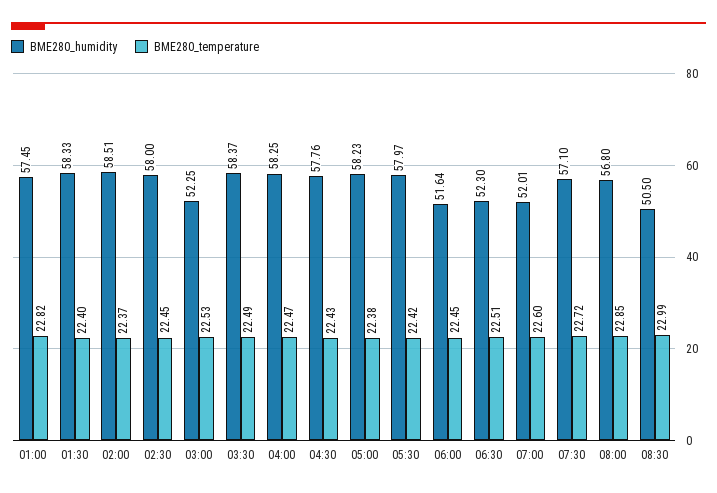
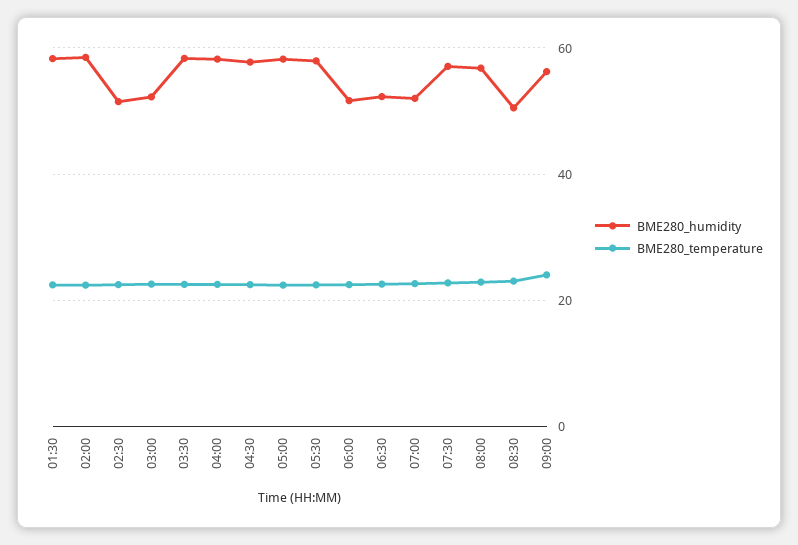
BME280_humidity, 01:00: 57.45 -> none
BME280_temperature, 01:00: 22.82 -> none
BME280_humidity, 02:30: 58 -> 52
BME280_humidity, 09:00: none -> 56
BME280_temperature, 09:00: none -> 24

